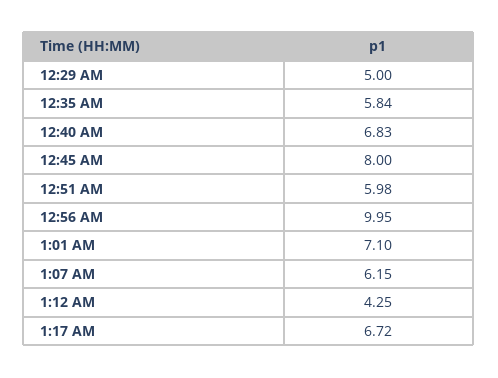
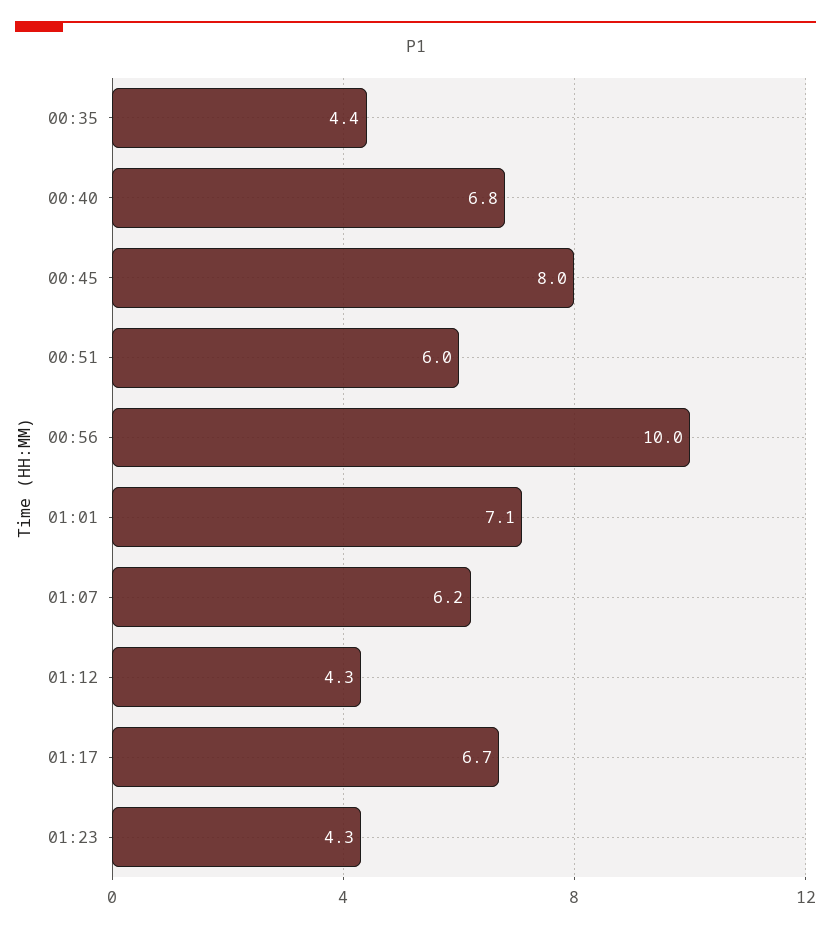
12:29 AM: 5 -> none
12:35 AM: 5.84 -> 4.4
01:23: none -> 4.3

